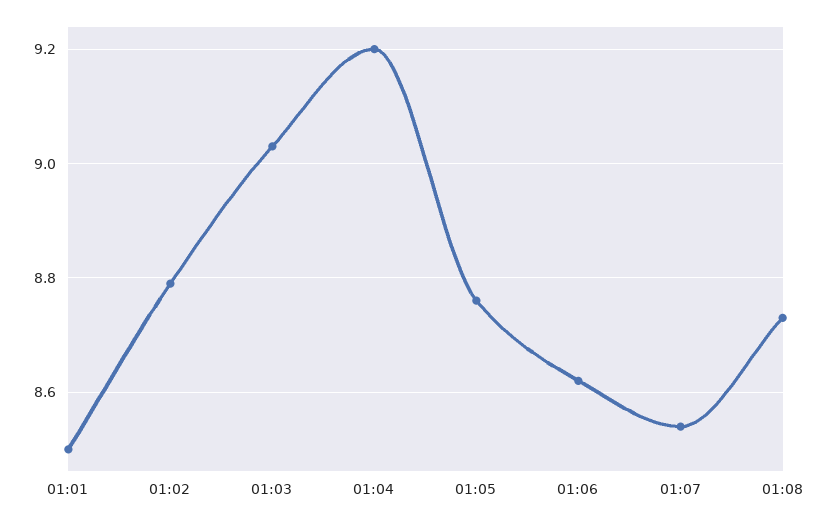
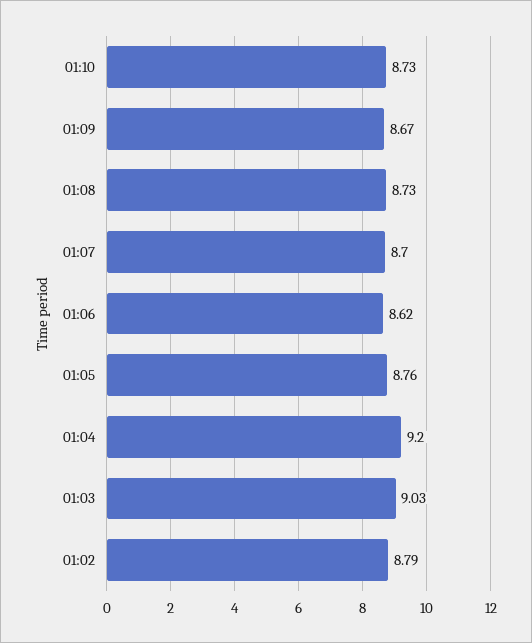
01:01: 8.5 -> none
01:07: 8.55 -> 8.7
01:10: none -> 8.73
01:09: none -> 8.67

